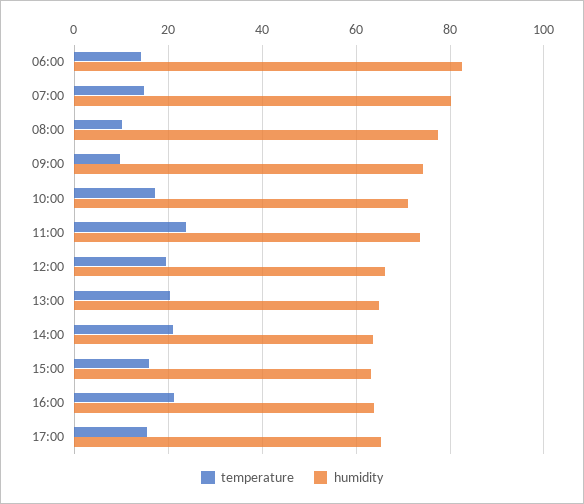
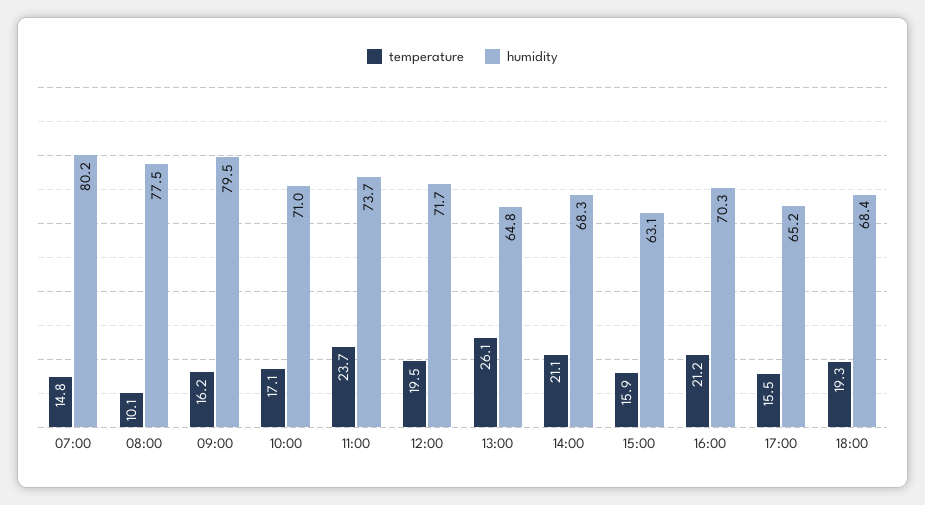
temperature, 06:00: 14 -> none
humidity, 06:00: 82 -> none
temperature, 09:00: 10 -> 16.2
humidity, 09:00: 74 -> 79.5
humidity, 12:00: 66 -> 71.7
temperature, 13:00: 20 -> 26.1
humidity, 14:00: 64 -> 68.3
humidity, 16:00: 64 -> 70.3
temperature, 18:00: none -> 19.3
humidity, 18:00: none -> 68.4

